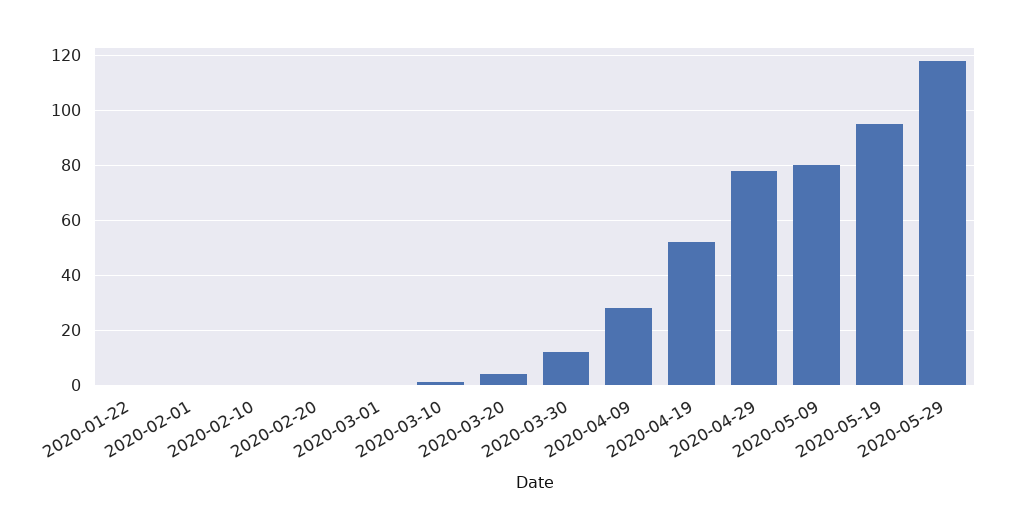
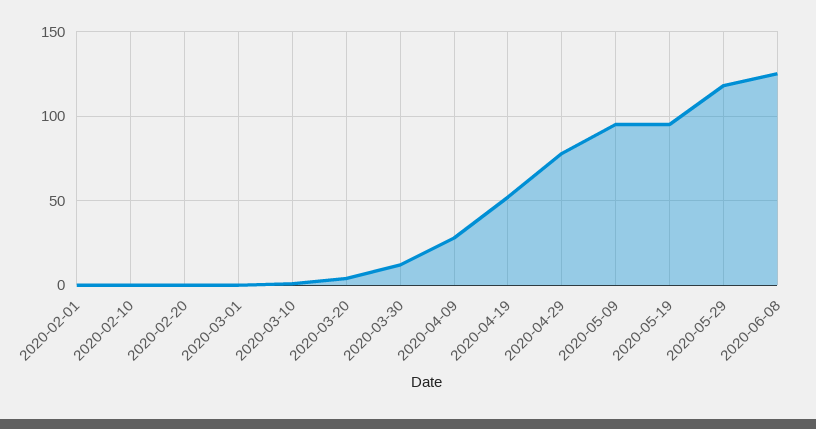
2020-01-22: 0 -> none
2020-05-09: 80 -> 95
2020-06-08: none -> 125

